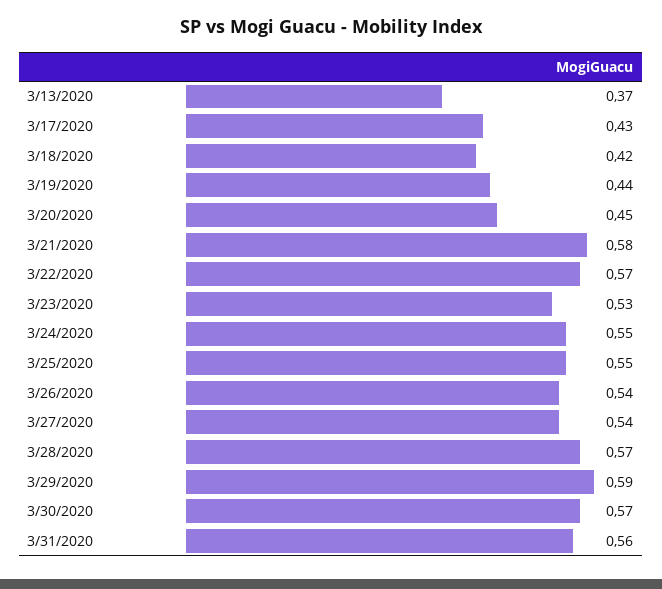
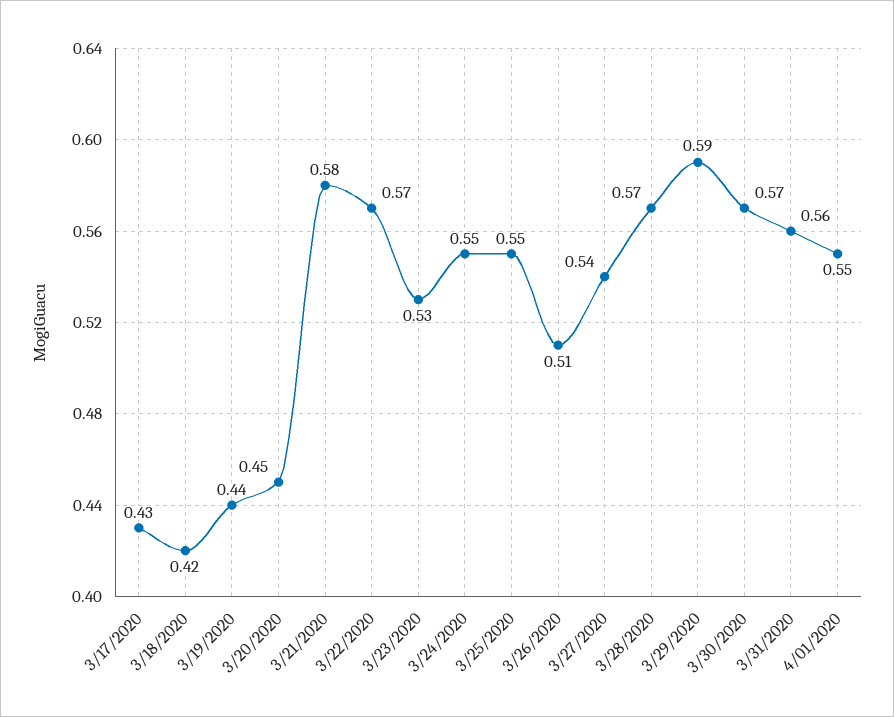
3/13/2020: 0.37 -> none
3/26/2020: 0.54 -> 0.51
4/01/2020: none -> 0.55

